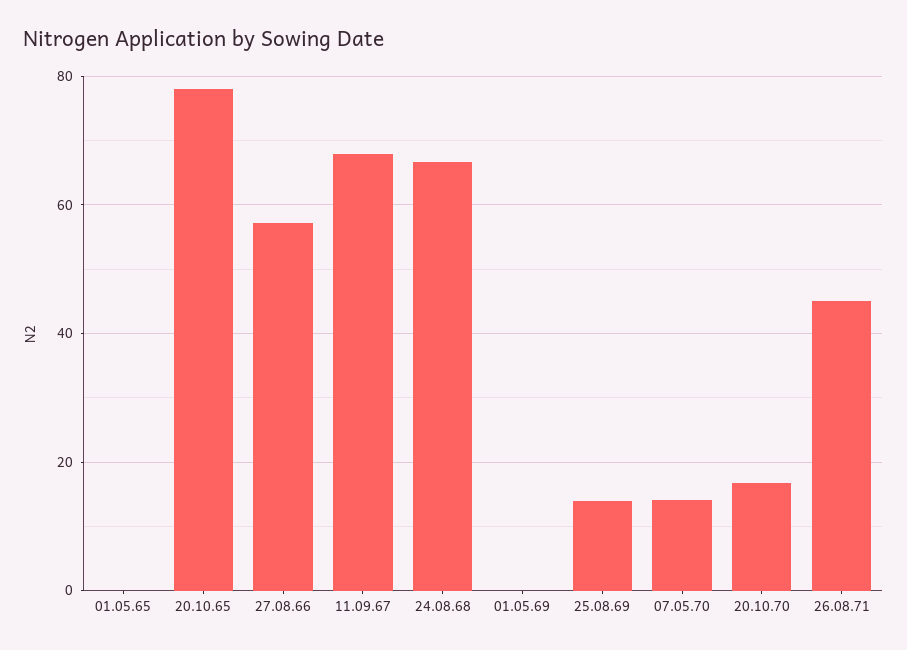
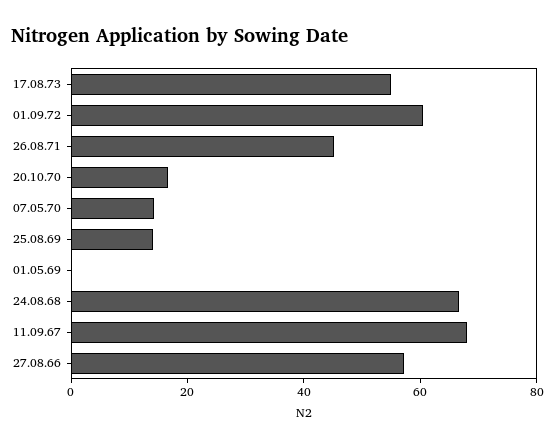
01.05.65: 0 -> none
20.10.65: 78 -> none
17.08.73: none -> 55
01.09.72: none -> 60

